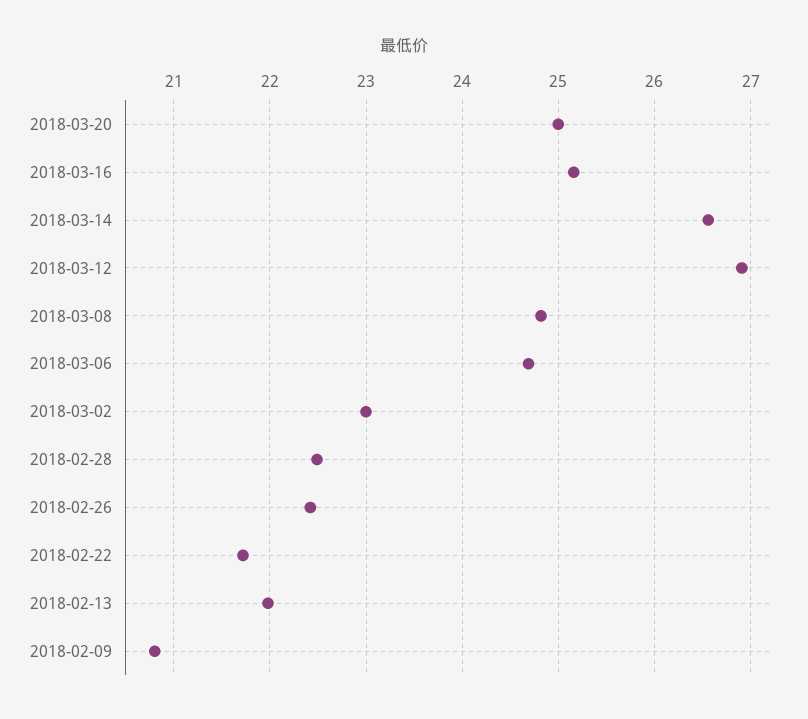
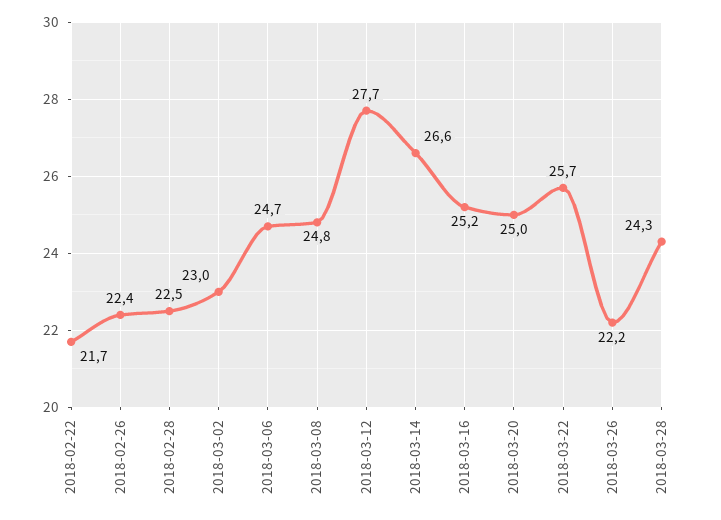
2018-03-12: 26.9 -> 27.7
2018-02-13: 22 -> none
2018-02-09: 20.8 -> none
2018-03-22: none -> 25.7
2018-03-26: none -> 22.2
2018-03-28: none -> 24.3

